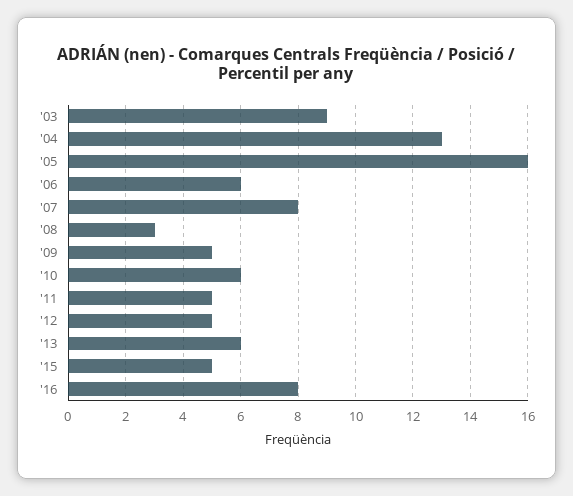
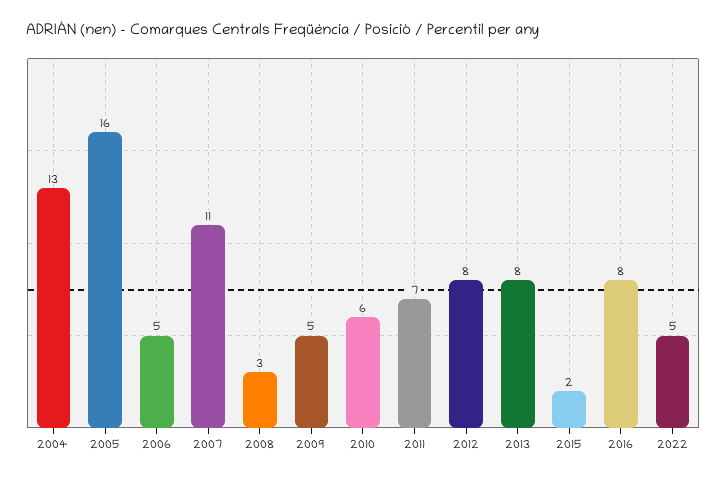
'03: 9 -> none
'06: 6 -> 5
'07: 8 -> 11
'11: 5 -> 7
'12: 5 -> 8
'13: 6 -> 8
'15: 5 -> 2
2022: none -> 5

